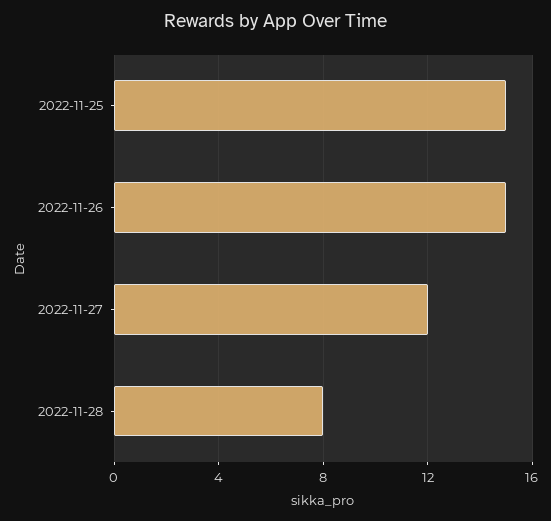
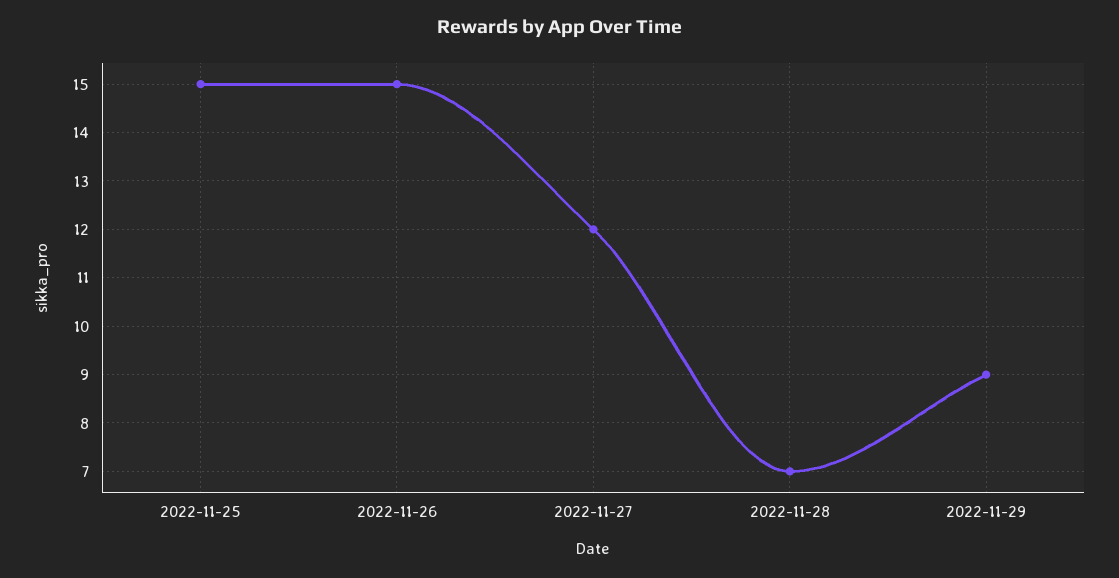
2022-11-28: 8 -> 7
2022-11-29: none -> 9

